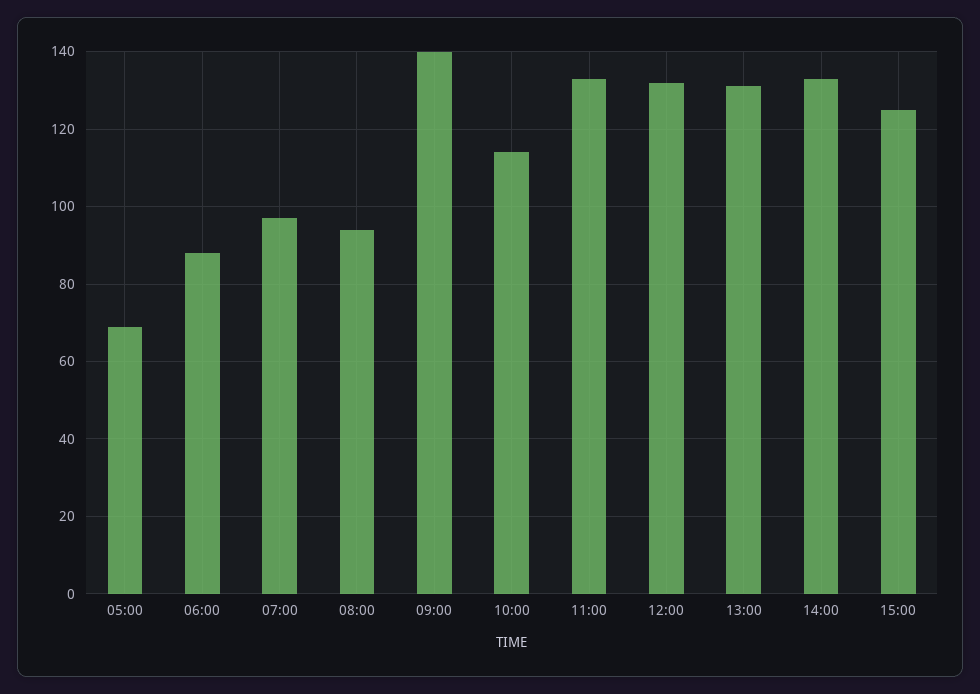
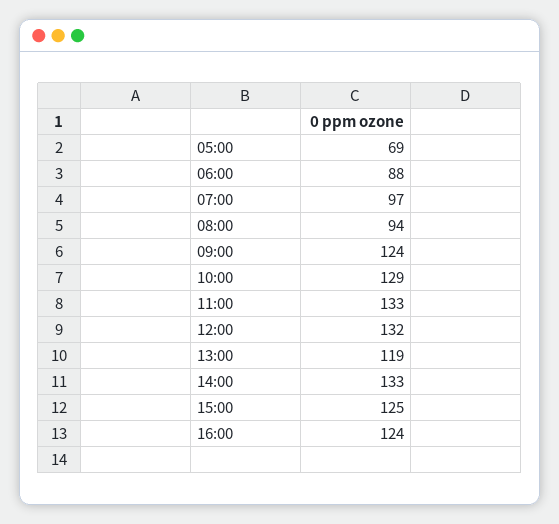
09:00: 140 -> 124
10:00: 115 -> 129
13:00: 130 -> 119
16:00: none -> 124

